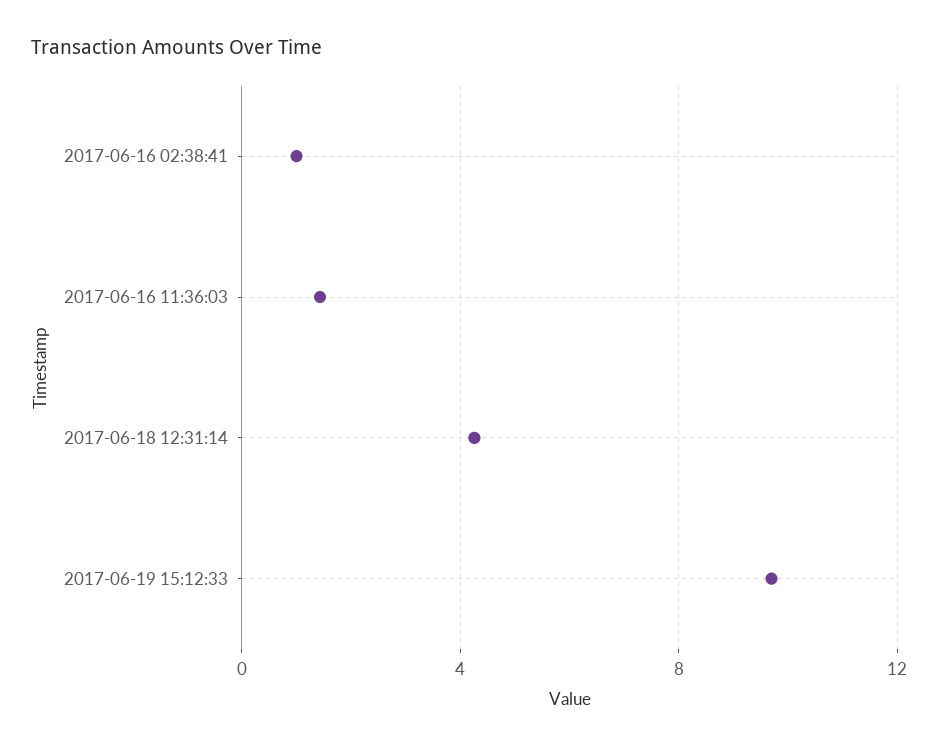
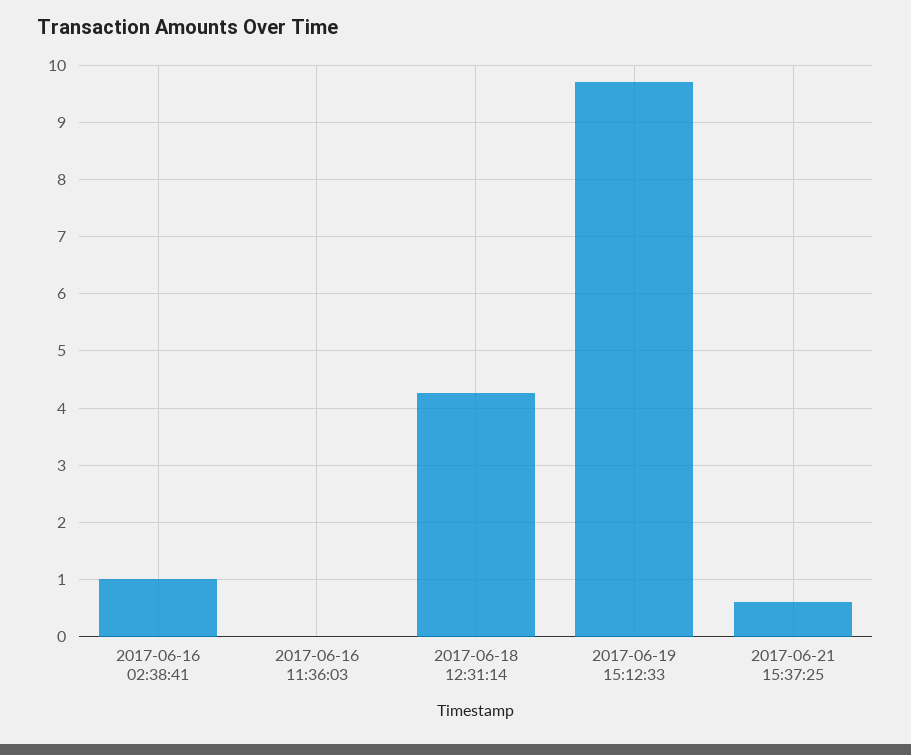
2017-06-16 11:36:03: 1.5 -> 0
2017-06-21 15:37:25: none -> 0.6

